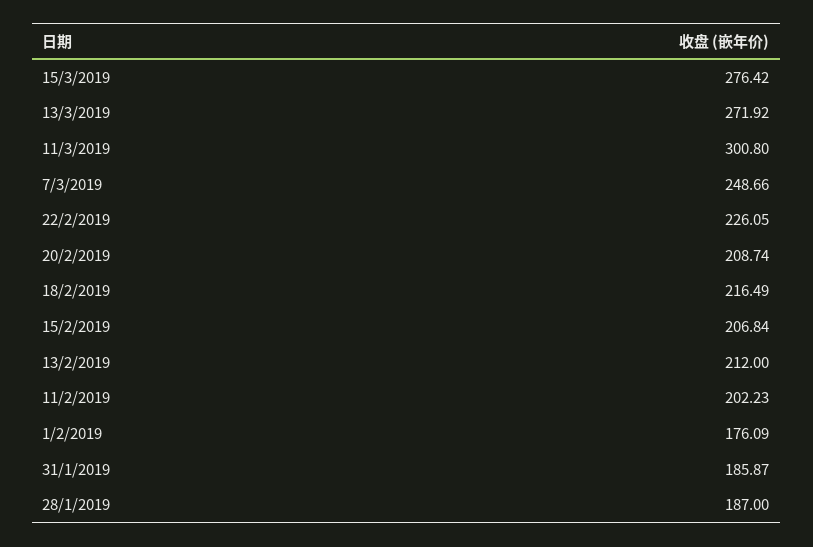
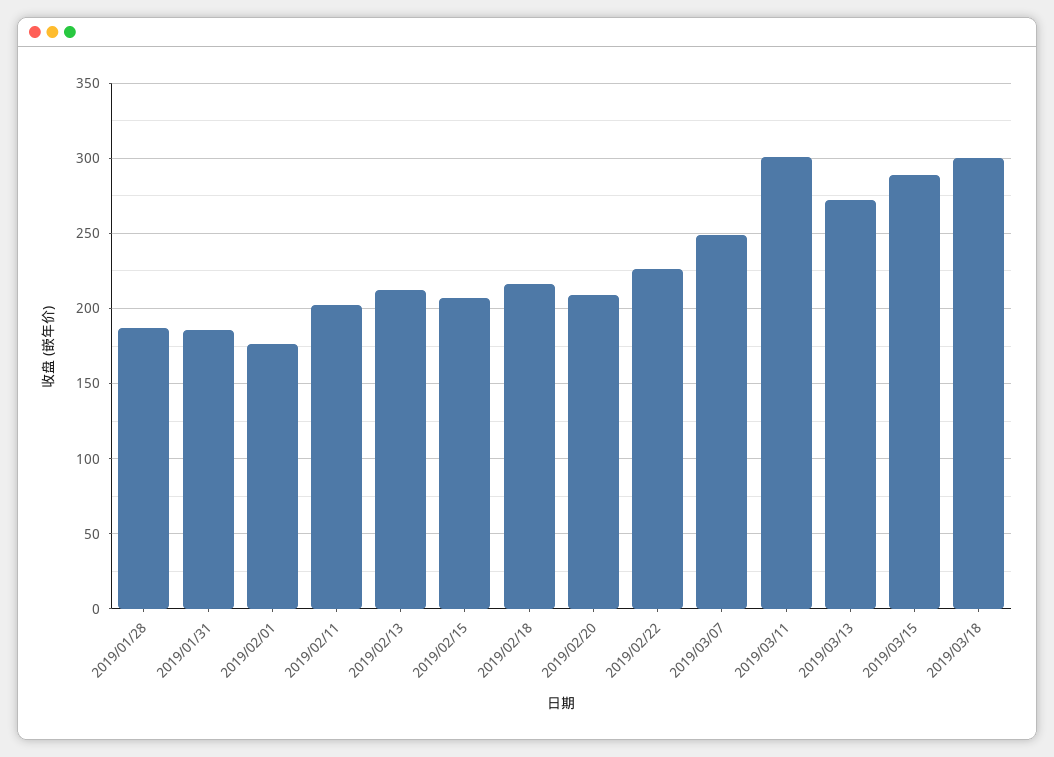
15/3/2019: 276.42 -> 290
2019/03/18: none -> 300

